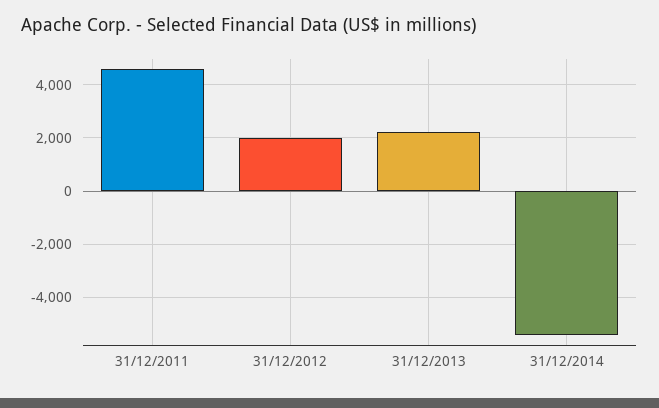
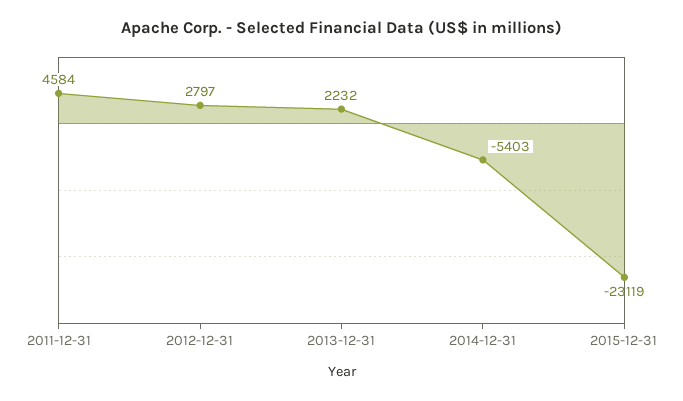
31/12/2012: 2000 -> 2797
2015-12-31: none -> -23119

